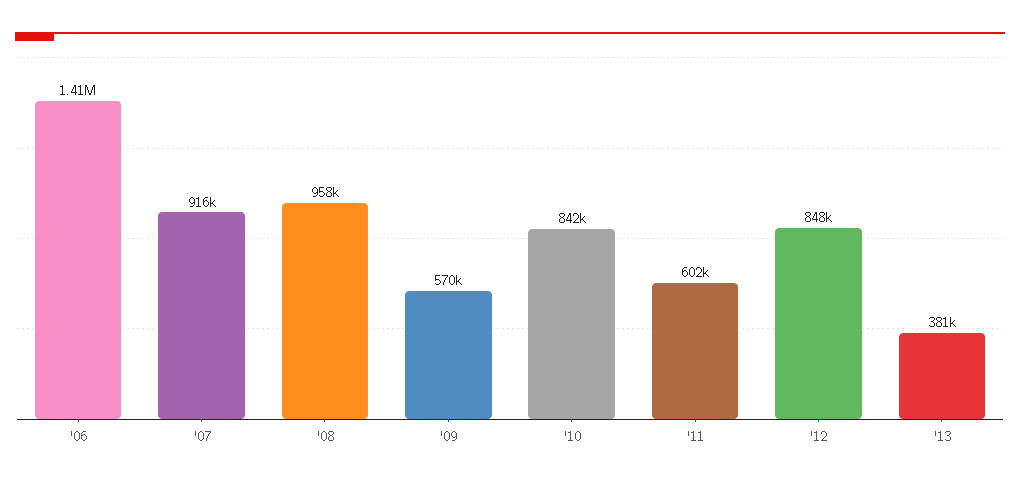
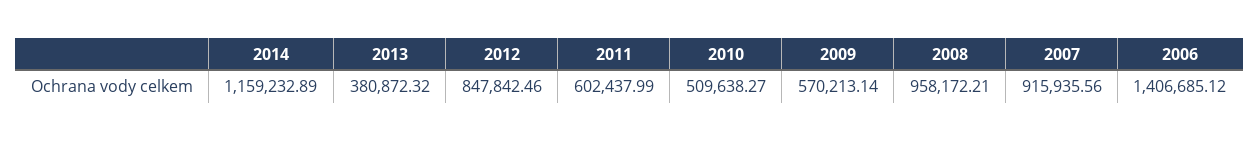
'10: 842000 -> 509638.27
2014: none -> 1159232.89

